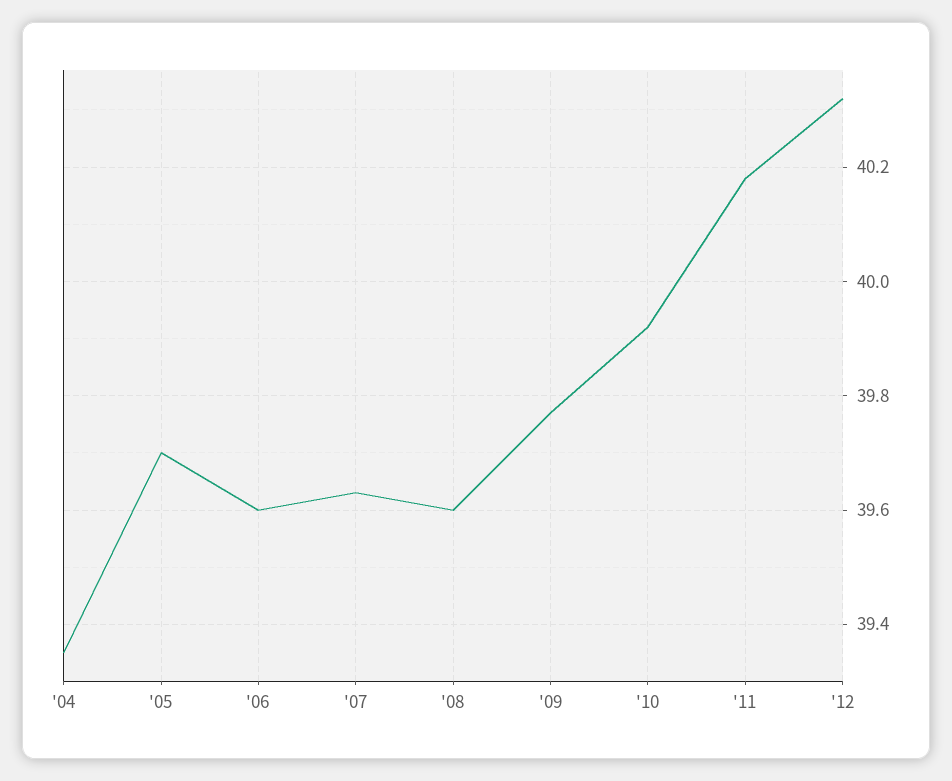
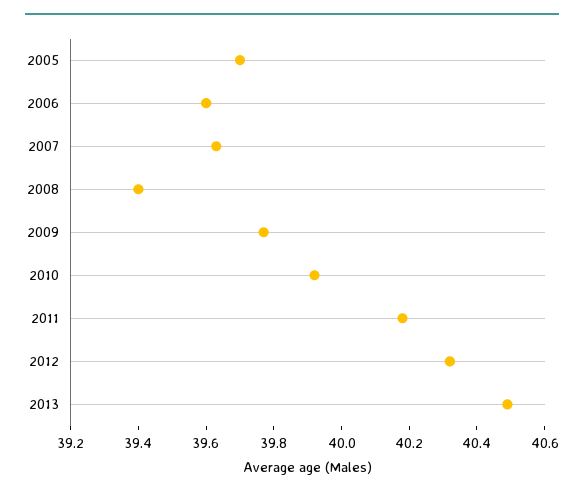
'04: 39.35 -> none
'08: 39.6 -> 39.4
2013: none -> 40.5

